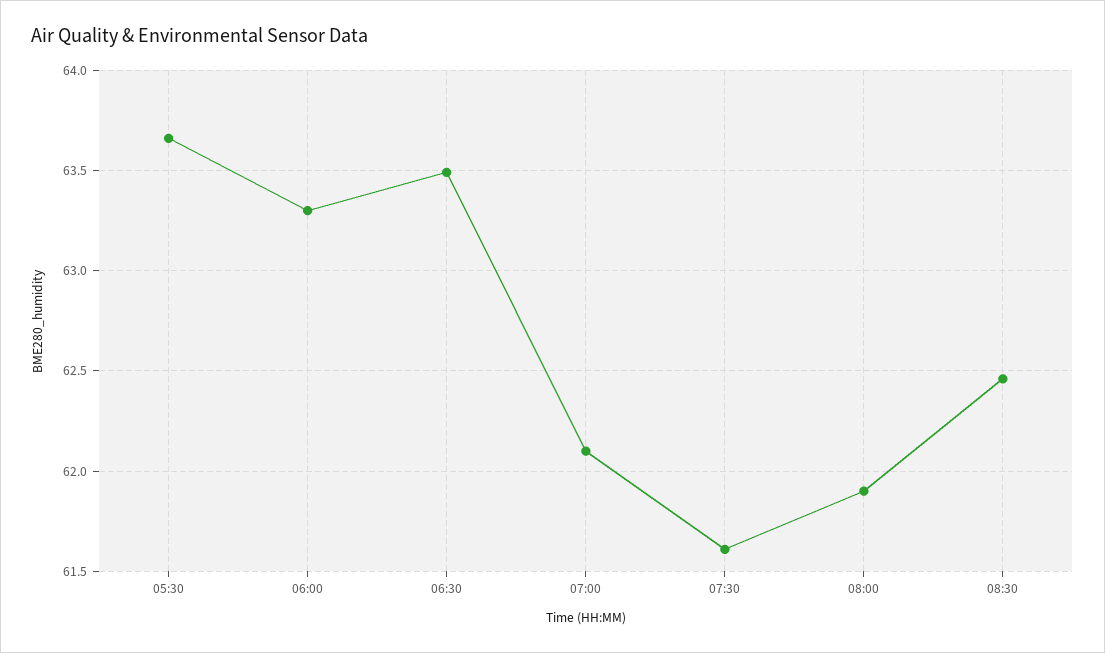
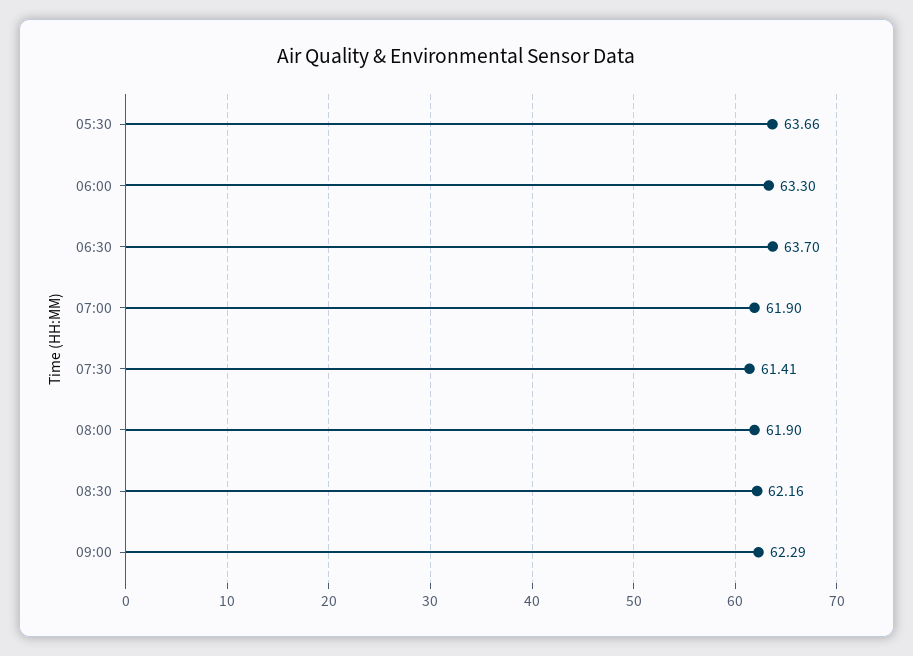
06:30: 63.5 -> 63.7
07:00: 62.1 -> 61.9
07:30: 61.6 -> 61.41
08:30: 62.45 -> 62.16
09:00: none -> 62.29

